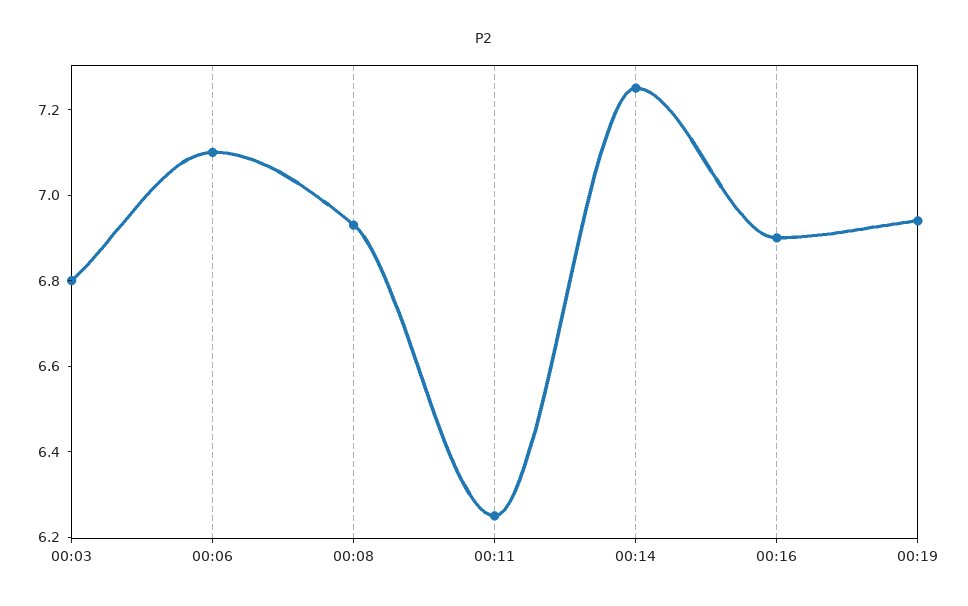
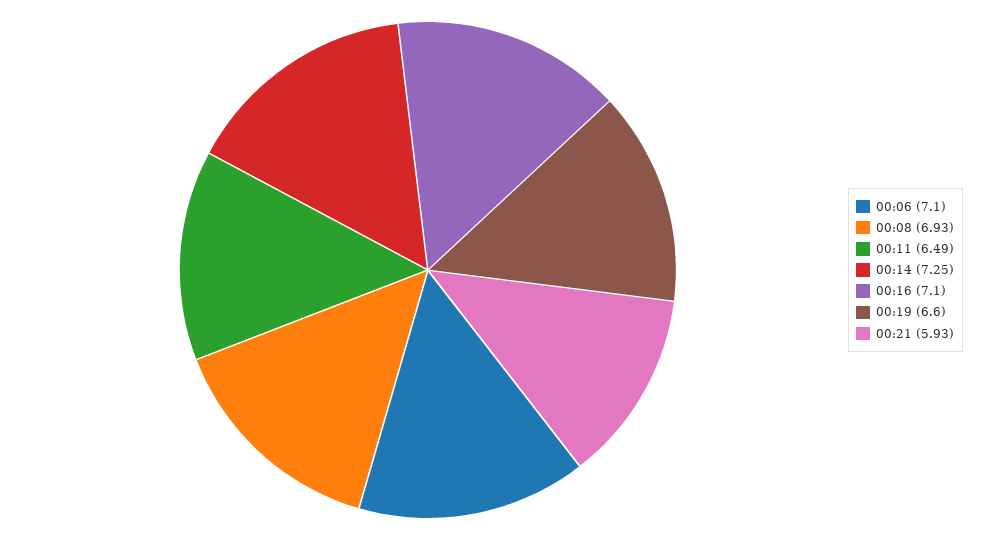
00:03: 6.8 -> none
00:11: 6.25 -> 6.49
00:16: 6.9 -> 7.1
00:19: 6.95 -> 6.6
00:21: none -> 5.93

